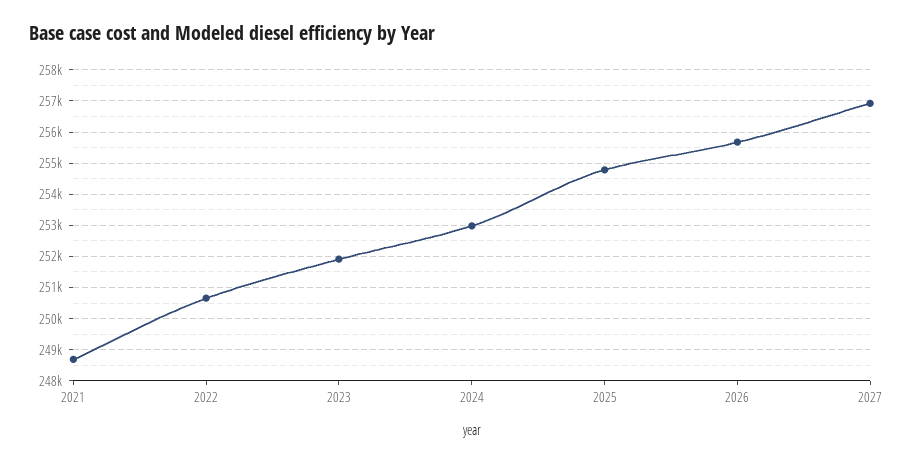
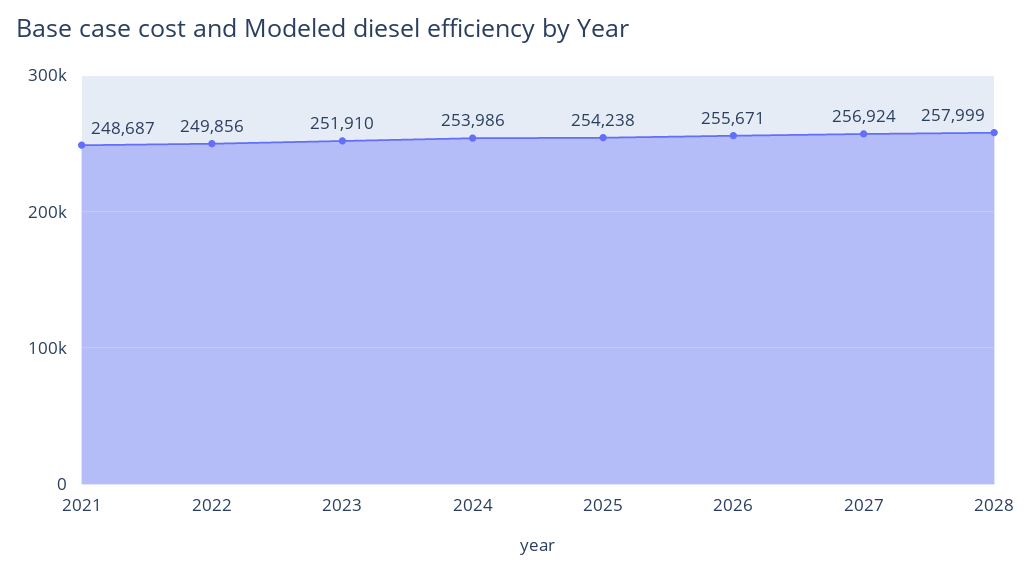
2022: 250600 -> 249856
2024: 253000 -> 253986
2025: 254800 -> 254238
2028: none -> 257999

